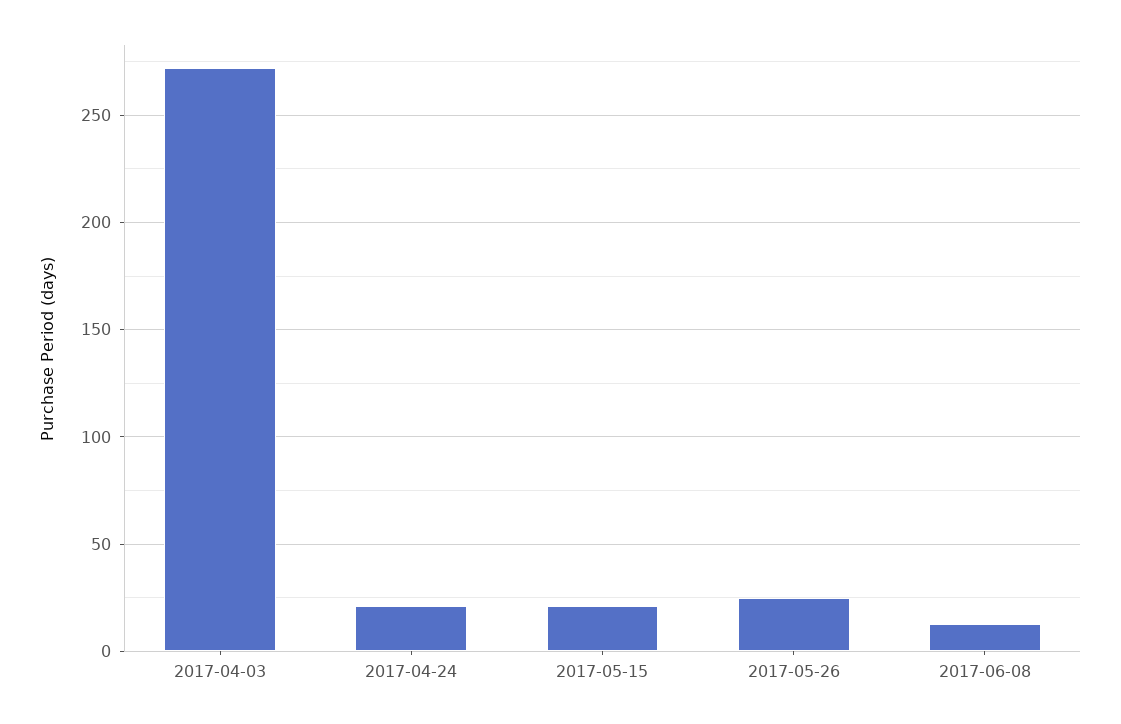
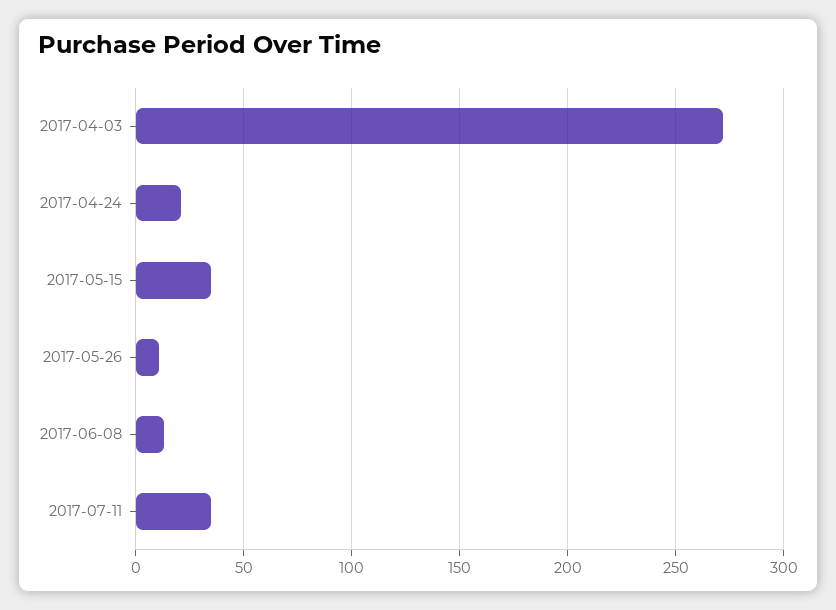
2017-05-15: 20 -> 35
2017-05-26: 25 -> 10
2017-07-11: none -> 35

